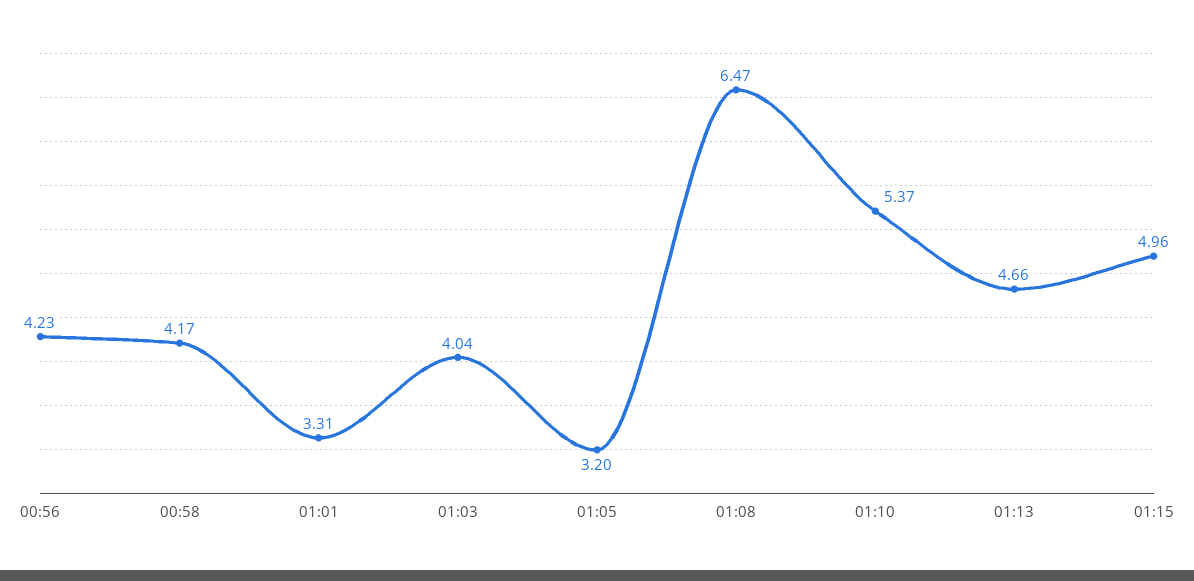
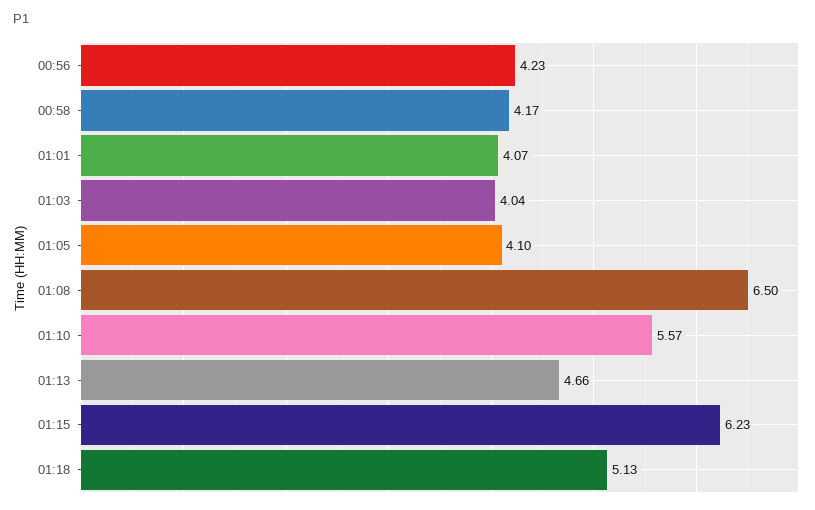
01:01: 3.31 -> 4.07
01:05: 3.2 -> 4.1
01:08: 6.47 -> 6.5
01:10: 5.37 -> 5.57
01:15: 4.96 -> 6.23
01:18: none -> 5.13

